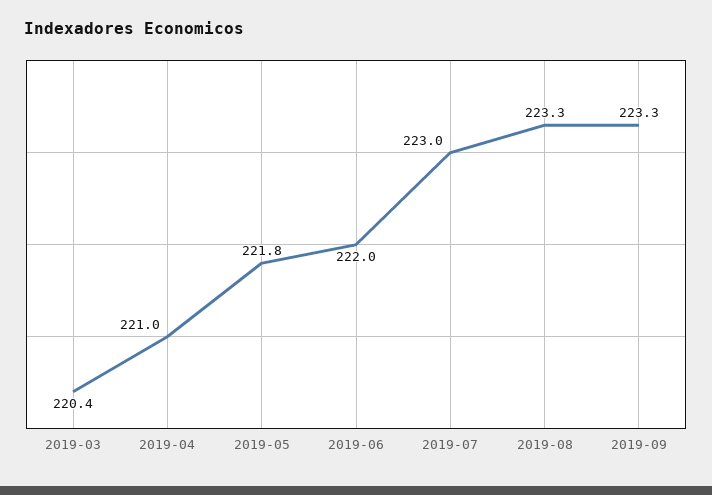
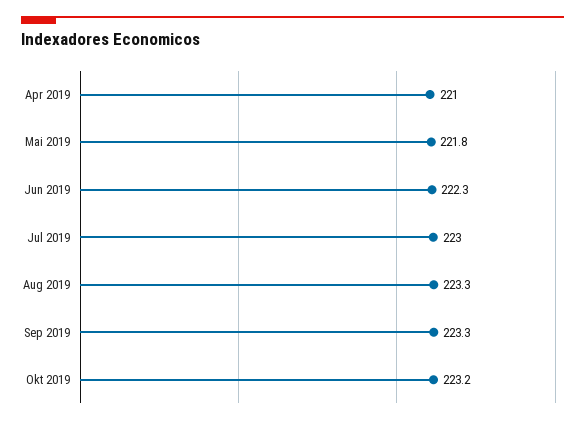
2019-03: 220.4 -> none
2019-06: 222 -> 222.3
Okt 2019: none -> 223.2

